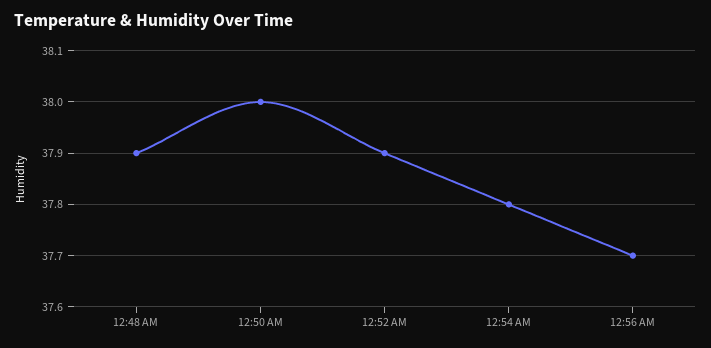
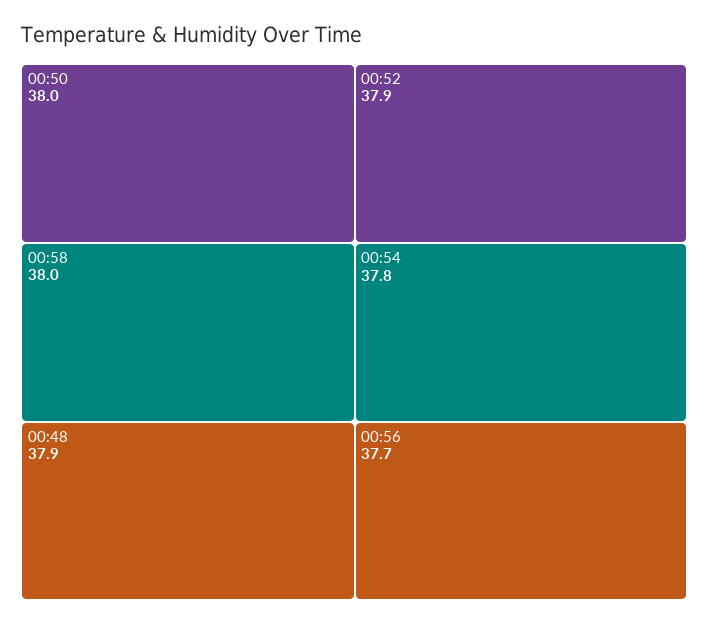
00:58: none -> 38

